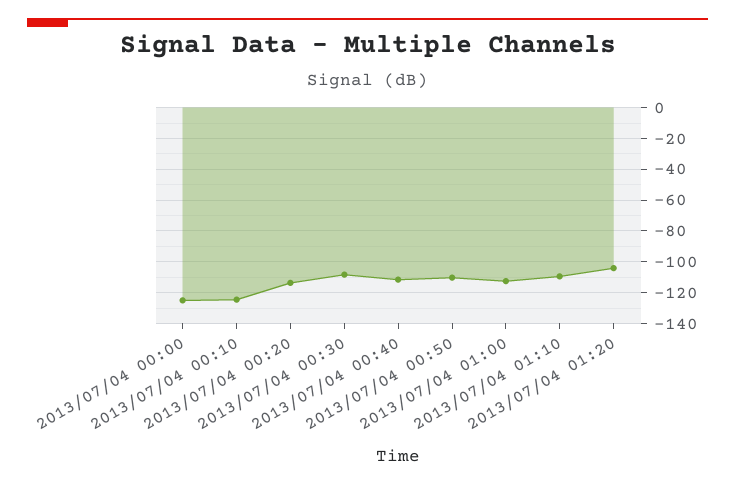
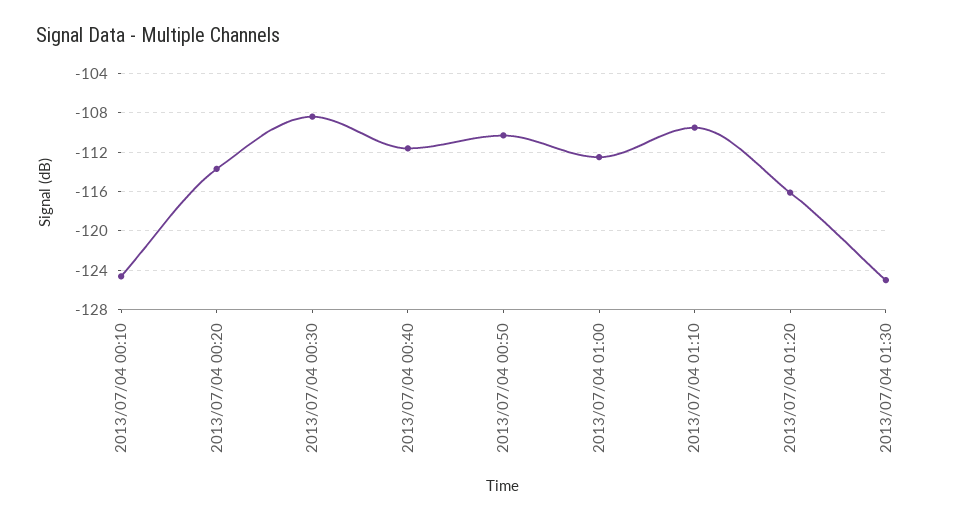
2013/07/04 00:00: -125 -> none
2013/07/04 01:20: -105 -> -116
2013/07/04 01:30: none -> -125

